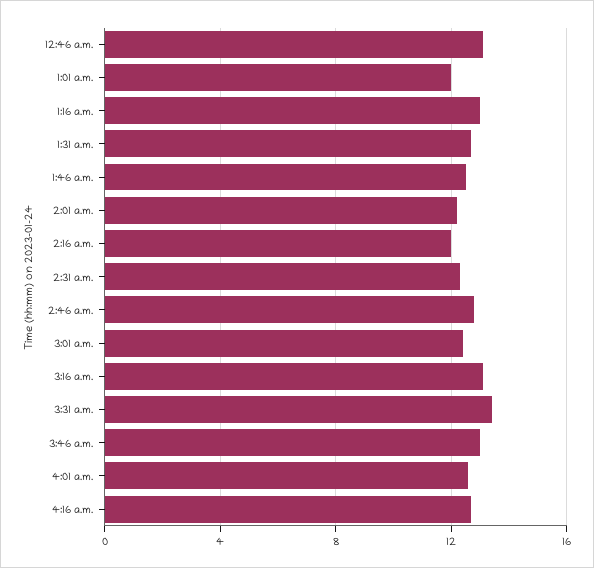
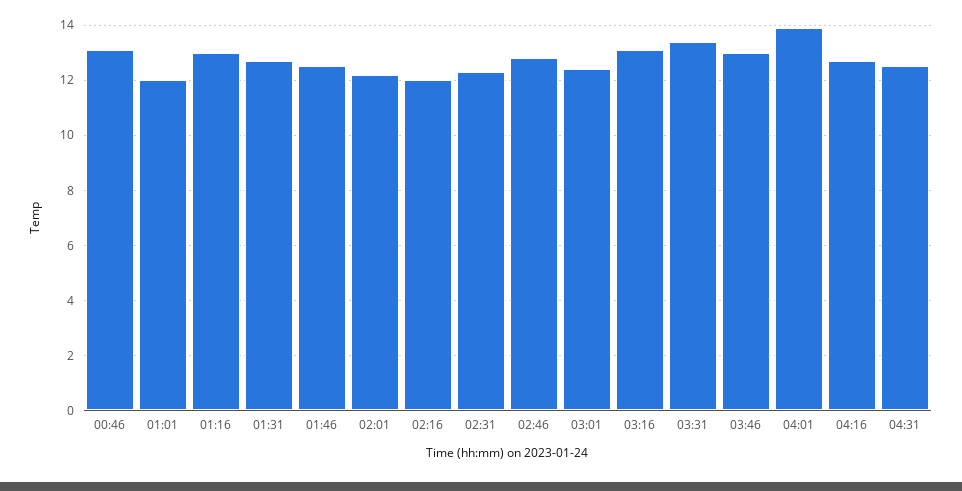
4:01 a.m.: 12.5 -> 14
04:31: none -> 12.5

